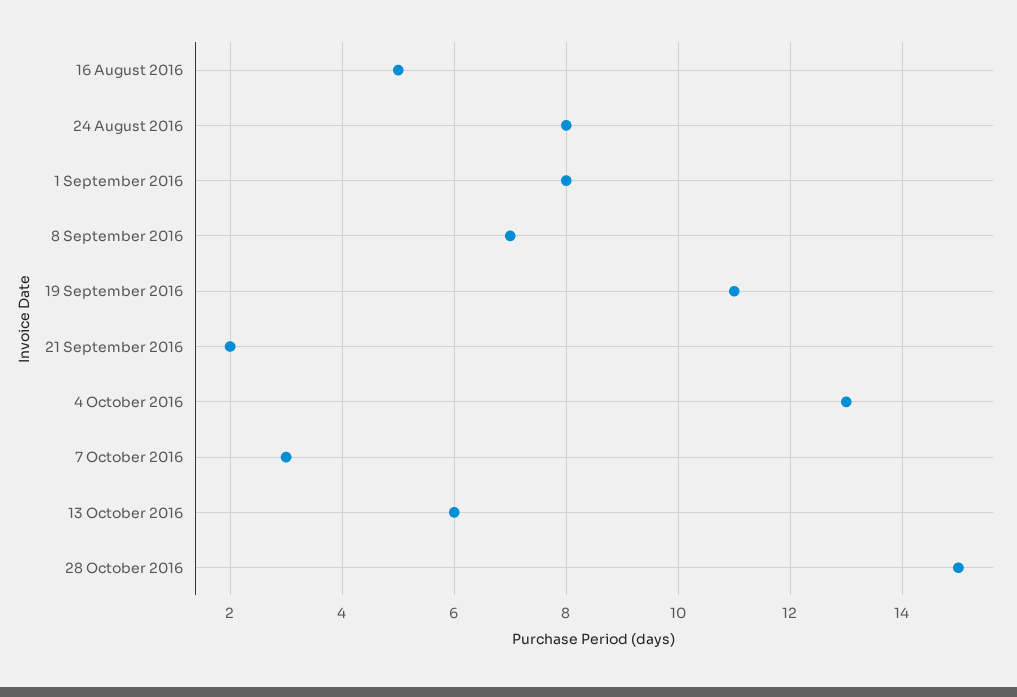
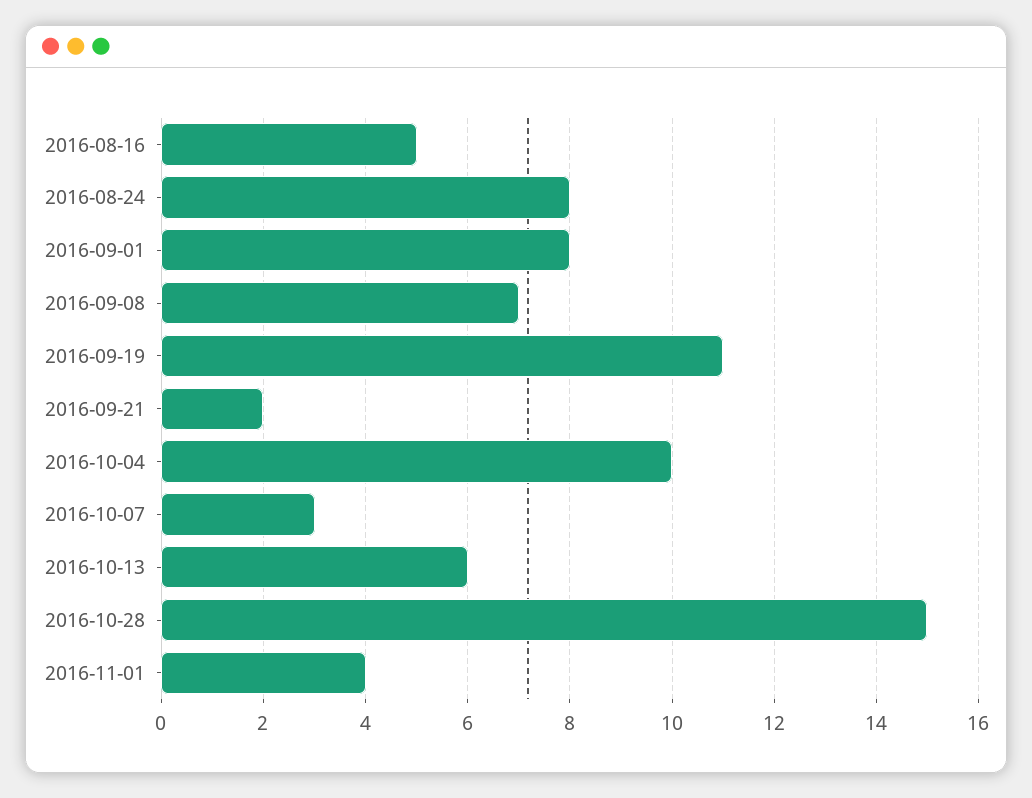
4 October 2016: 13 -> 10
2016-11-01: none -> 4

